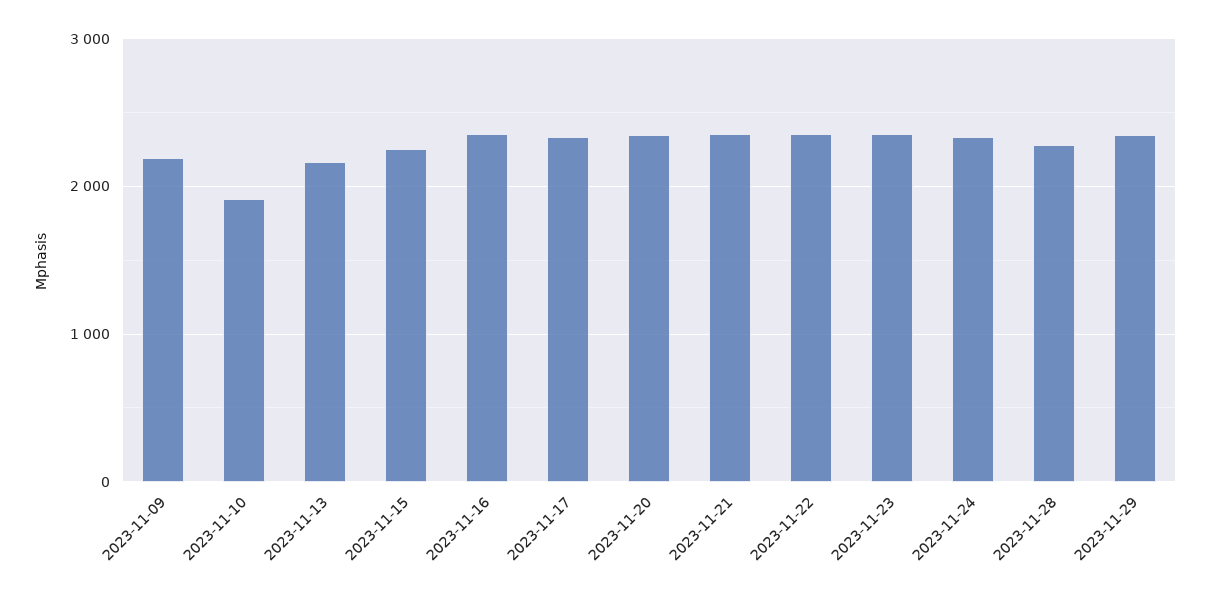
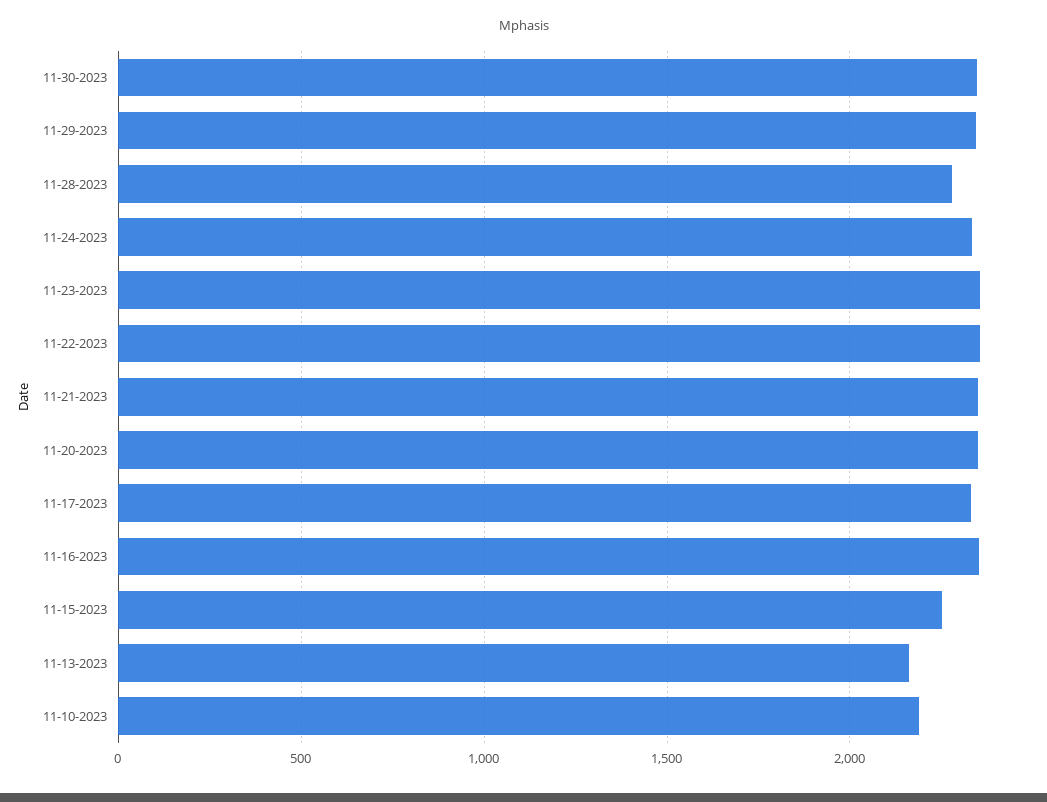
2023-11-09: 2200 -> none
2023-11-10: 1900 -> 2200
11-30-2023: none -> 2350

